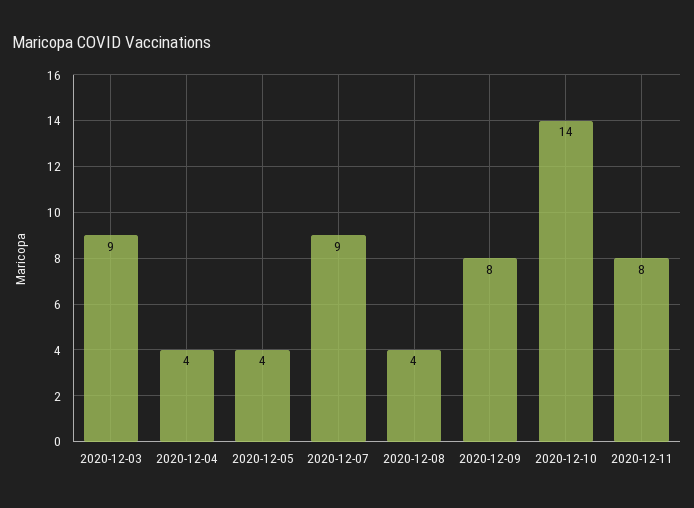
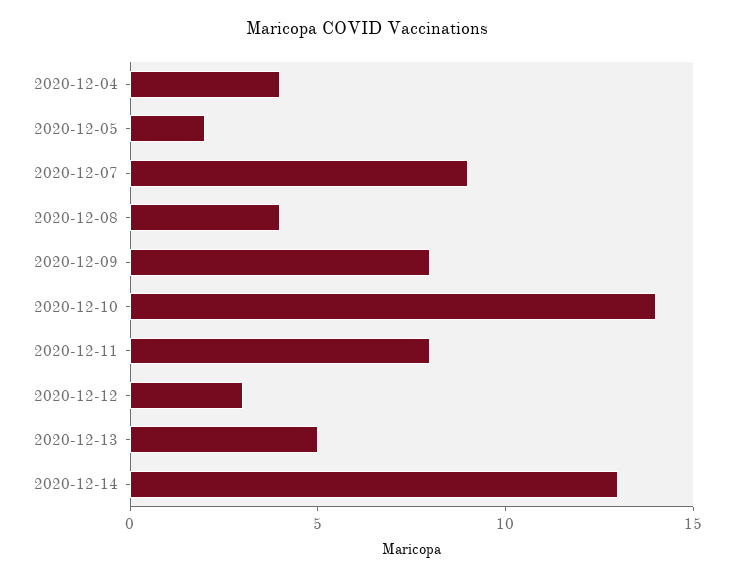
2020-12-03: 9 -> none
2020-12-05: 4 -> 2
2020-12-12: none -> 3
2020-12-13: none -> 5
2020-12-14: none -> 13

